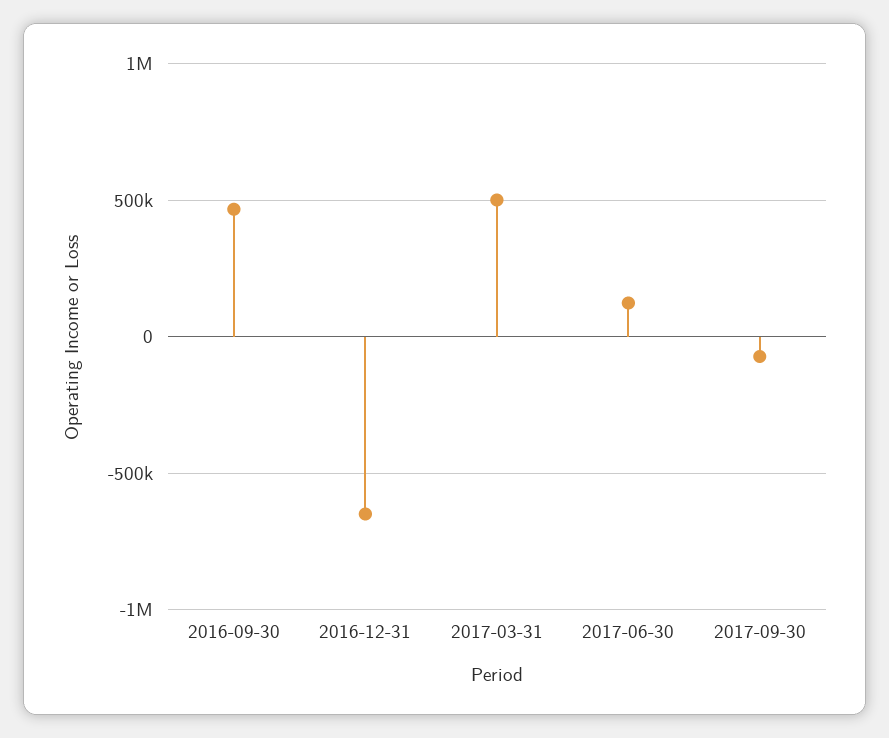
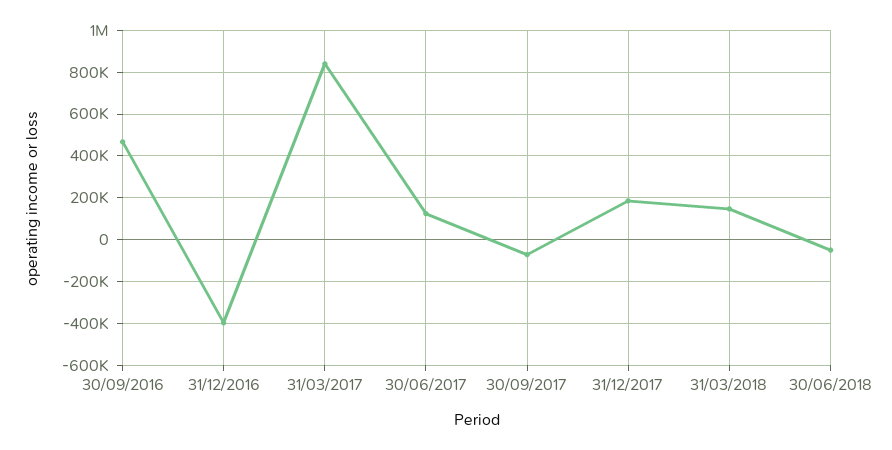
2016-12-31: -650000 -> -400000
2017-03-31: 500000 -> 850000
31/12/2017: none -> 200000
31/03/2018: none -> 150000
30/06/2018: none -> -50000

